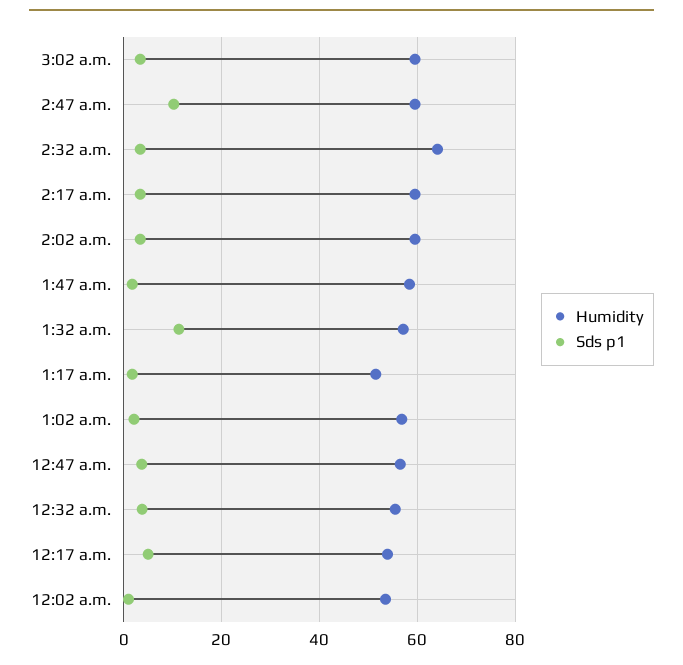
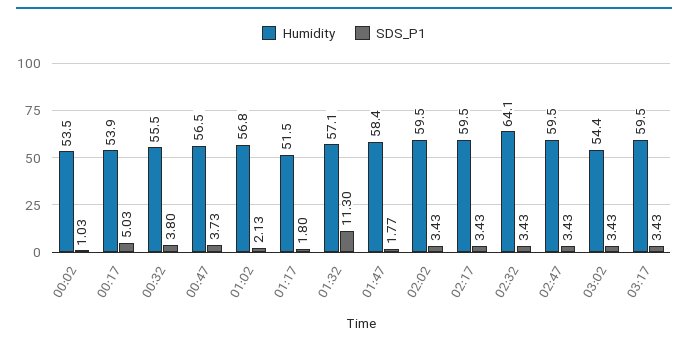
Humidity, 3:02 a.m.: 60 -> 54.4
Sds p1, 2:47 a.m.: 10 -> 3.43
Humidity, 03:17: none -> 59.5
Sds p1, 03:17: none -> 3.43

